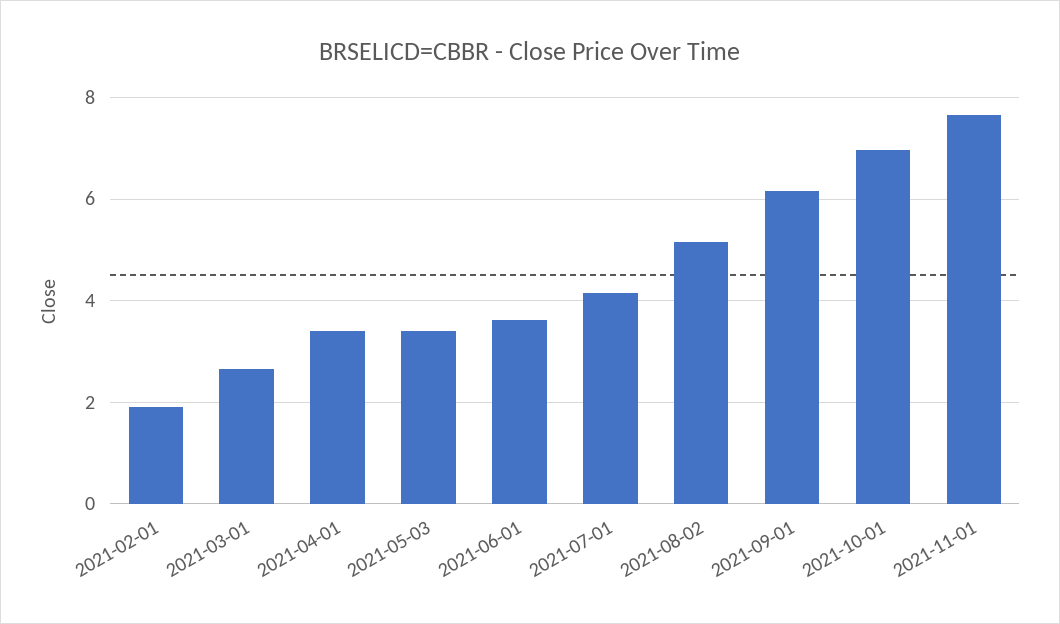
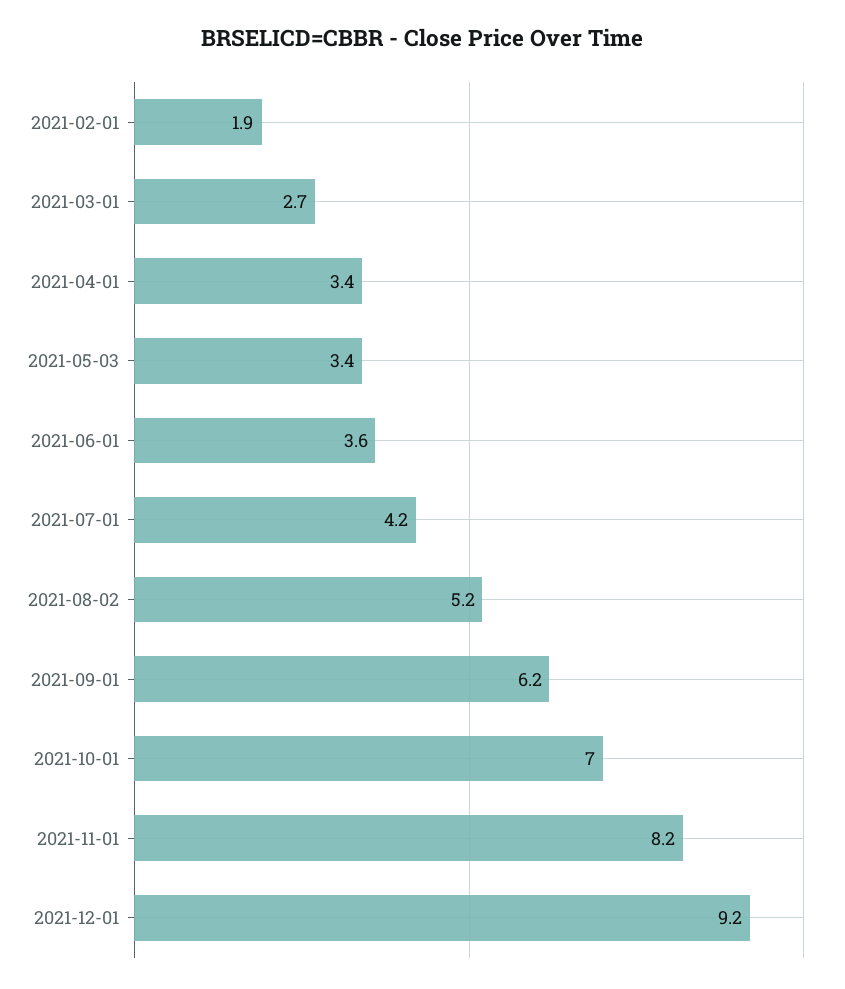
2021-11-01: 7.6 -> 8.2
2021-12-01: none -> 9.2

